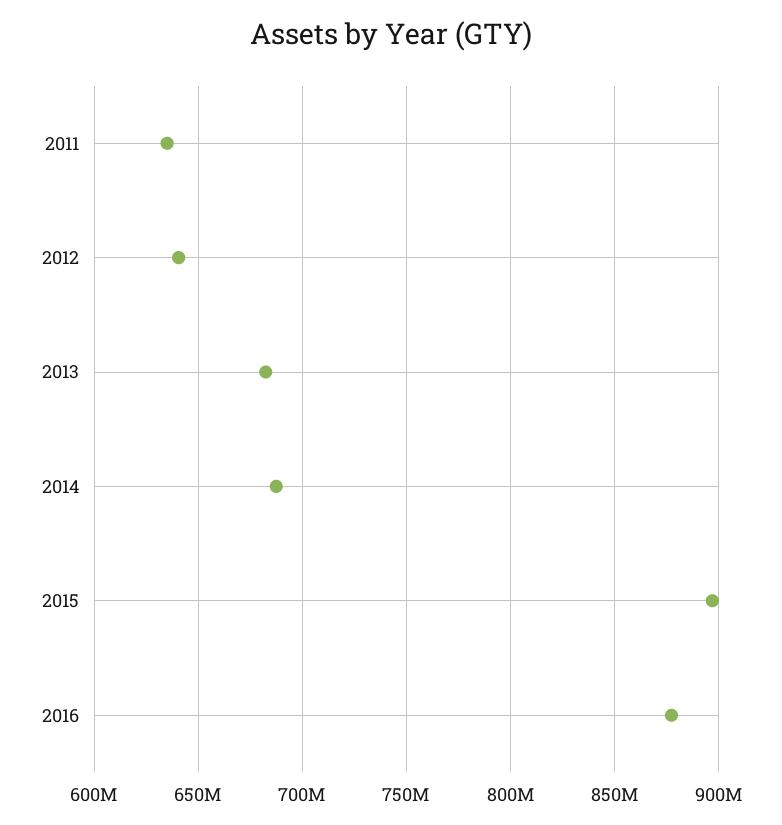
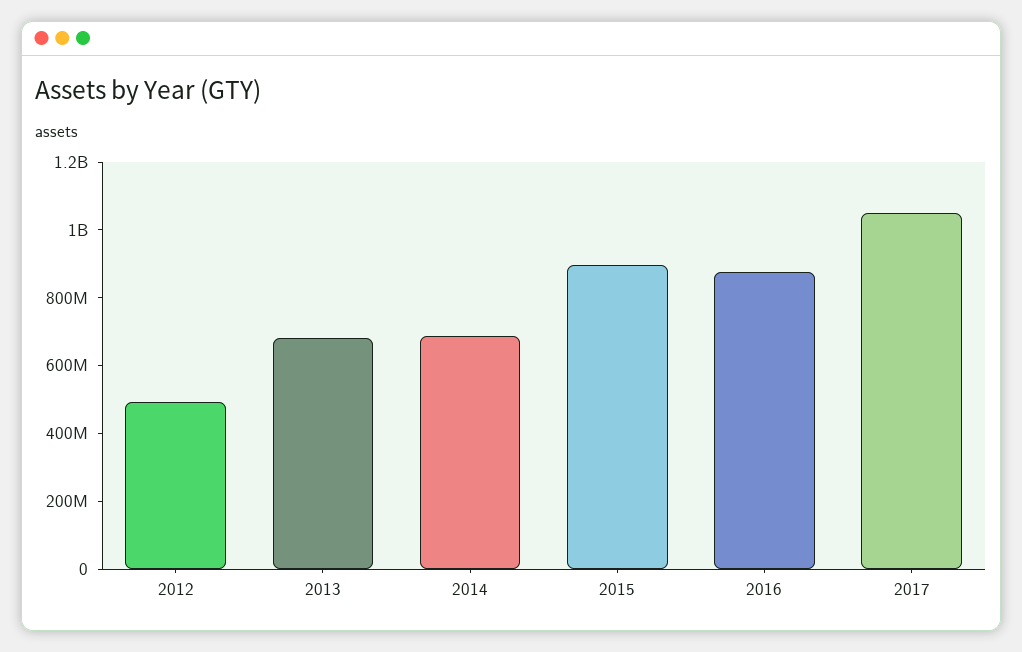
2011: 635000000 -> none
2012: 640000000 -> 500000000
2017: none -> 1050000000

